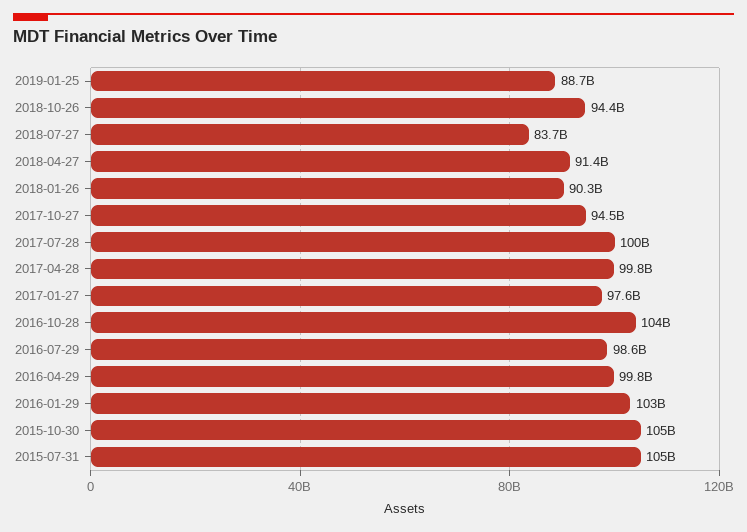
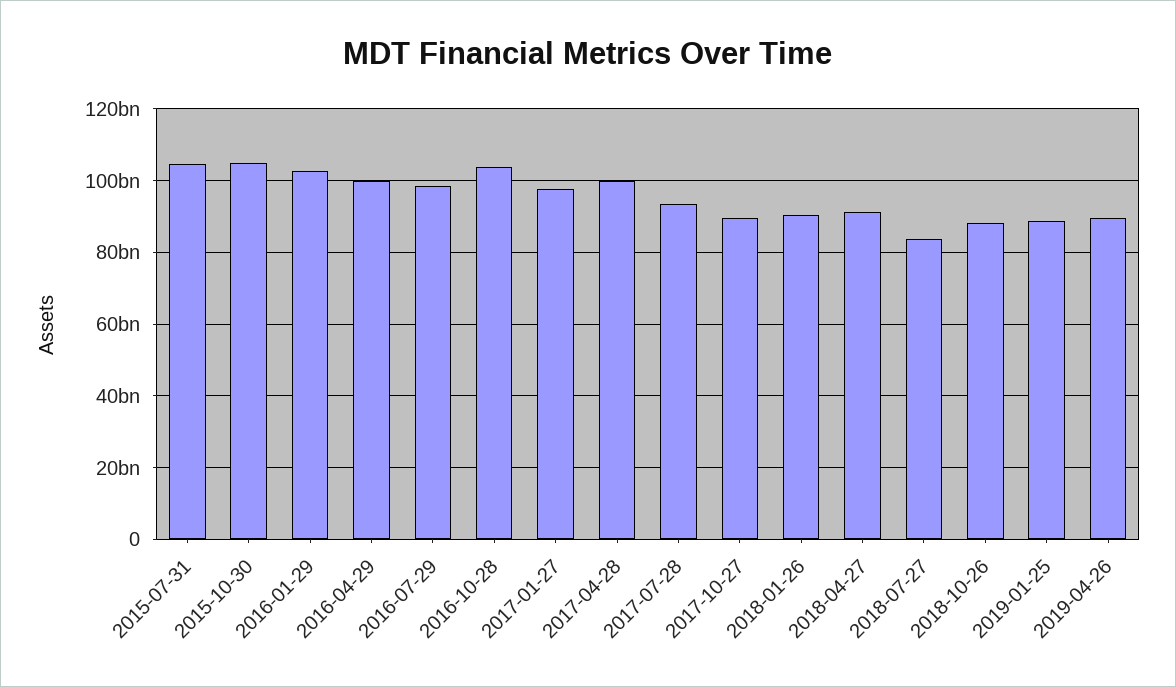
2018-10-26: 94400000000 -> 88000000000
2017-10-27: 94500000000 -> 90000000000
2017-07-28: 100000000000 -> 94000000000
2019-04-26: none -> 90000000000

